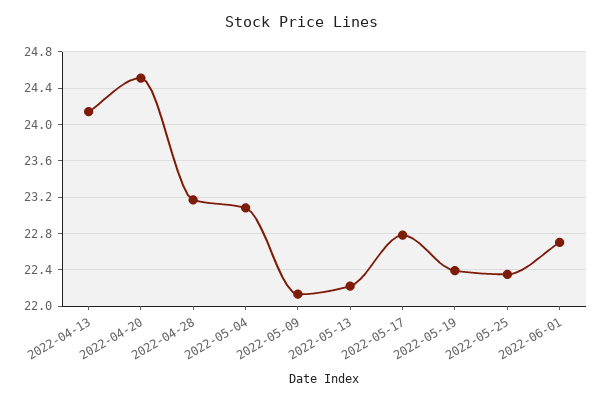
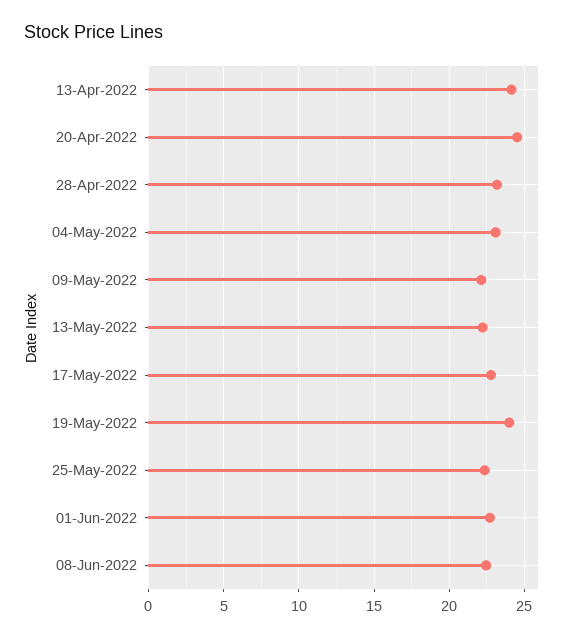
2022-05-19: 22.4 -> 24
08-Jun-2022: none -> 22.5

